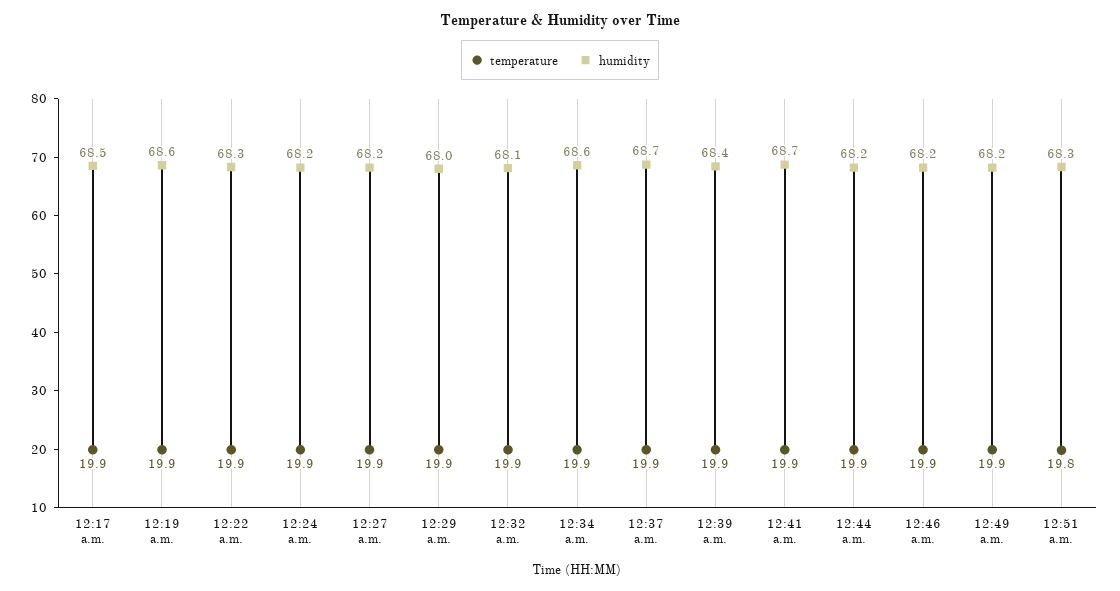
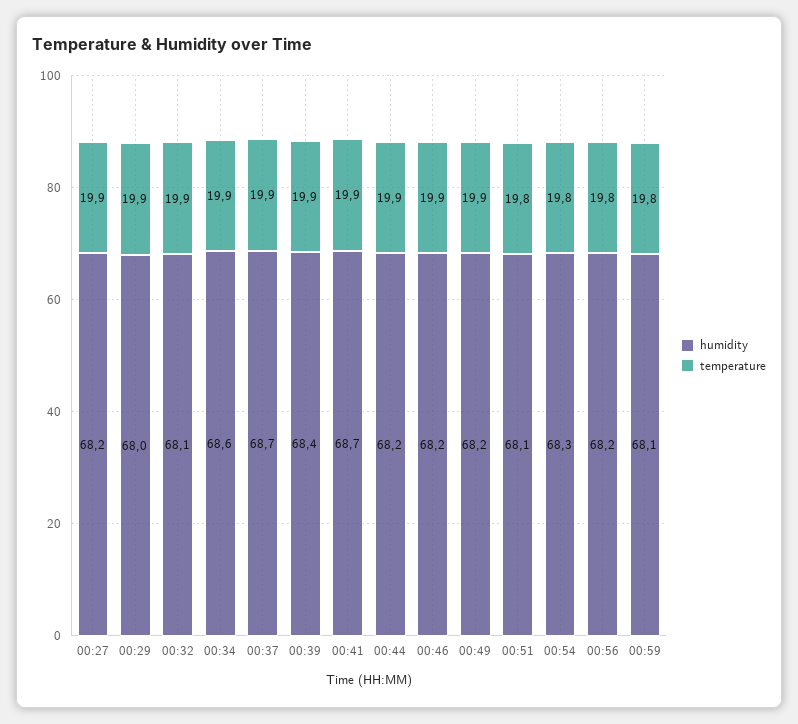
temperature, 12:17 a.m.: 19.9 -> none
humidity, 12:17 a.m.: 68.5 -> none
temperature, 12:19 a.m.: 19.9 -> none
humidity, 12:19 a.m.: 68.6 -> none
temperature, 12:22 a.m.: 19.9 -> none
humidity, 12:22 a.m.: 68.3 -> none
temperature, 12:24 a.m.: 19.9 -> none
humidity, 12:24 a.m.: 68.2 -> none
humidity, 12:51 a.m.: 68.3 -> 68.1
humidity, 00:54: none -> 68.3
temperature, 00:54: none -> 19.8
humidity, 00:56: none -> 68.2
temperature, 00:56: none -> 19.8
humidity, 00:59: none -> 68.1
temperature, 00:59: none -> 19.8

